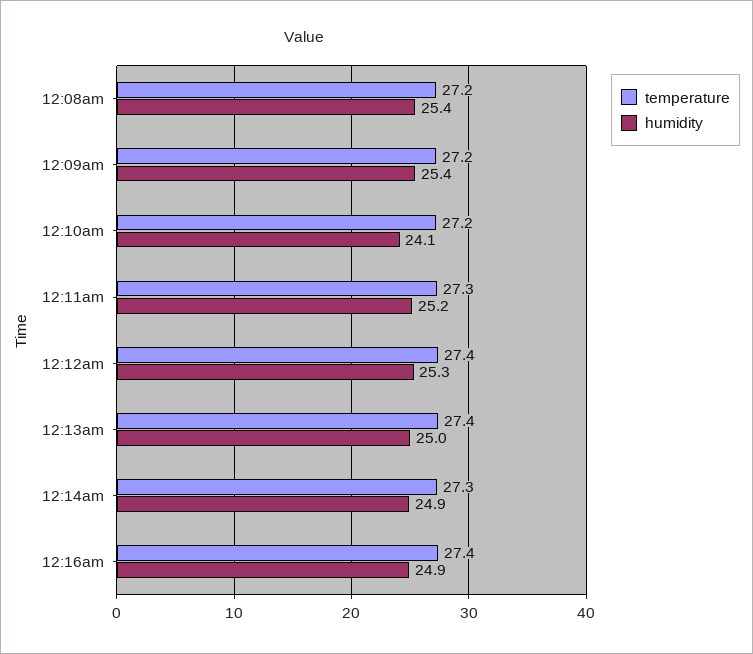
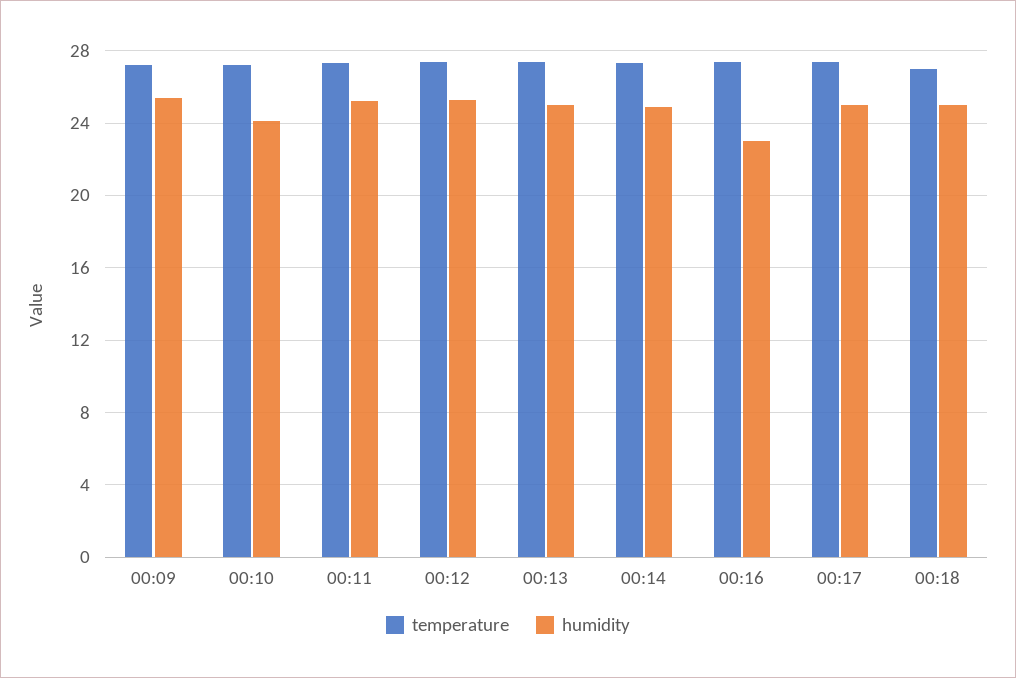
temperature, 12:08am: 27.2 -> none
humidity, 12:08am: 25.4 -> none
humidity, 12:16am: 24.9 -> 23
temperature, 00:17: none -> 27.5
humidity, 00:17: none -> 25
temperature, 00:18: none -> 27
humidity, 00:18: none -> 25

